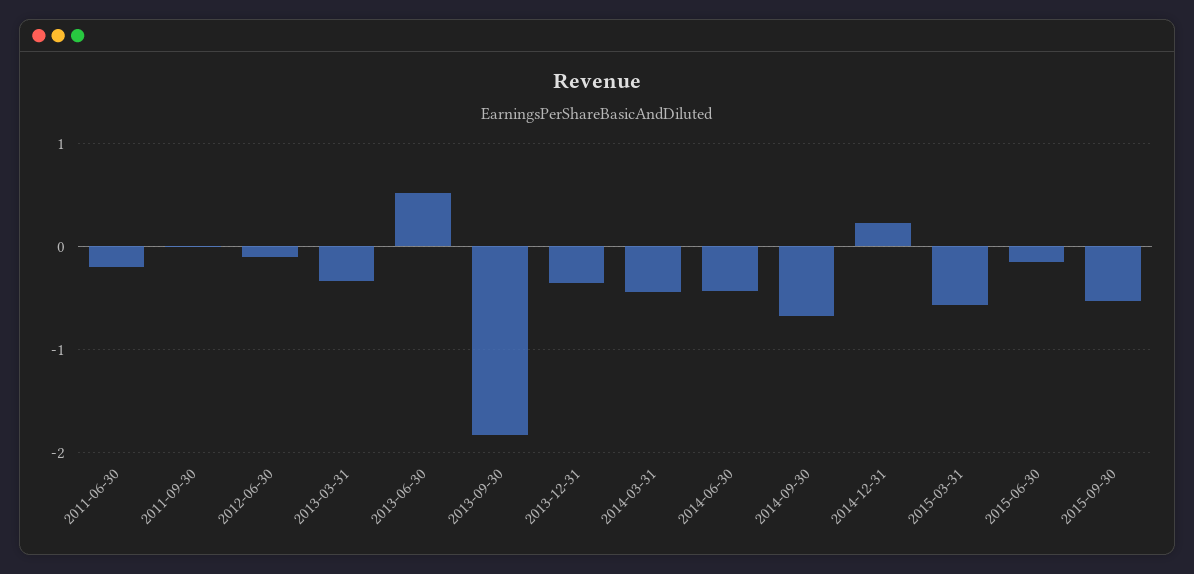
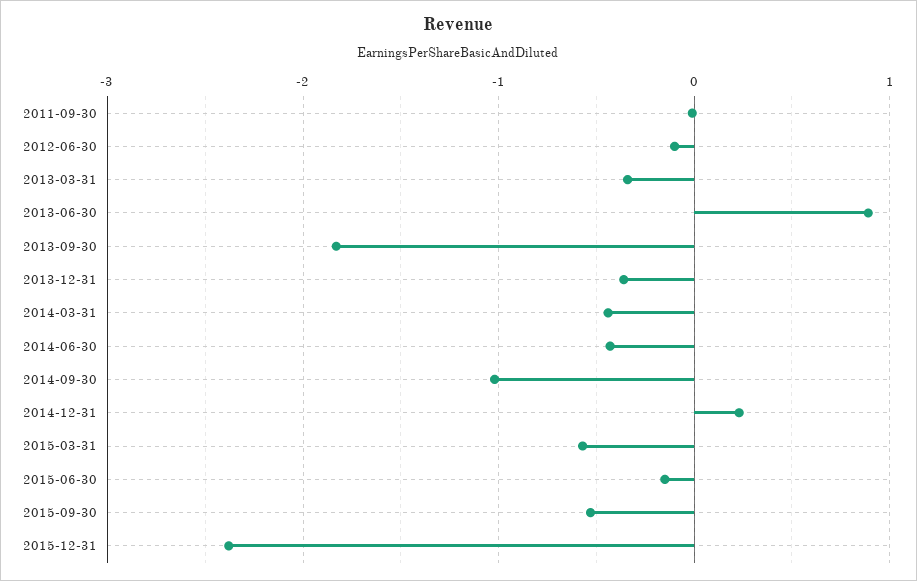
2011-06-30: -0.2 -> none
2013-06-30: 0.5 -> 0.9
2014-09-30: -0.7 -> -1
2015-12-31: none -> -2.4

